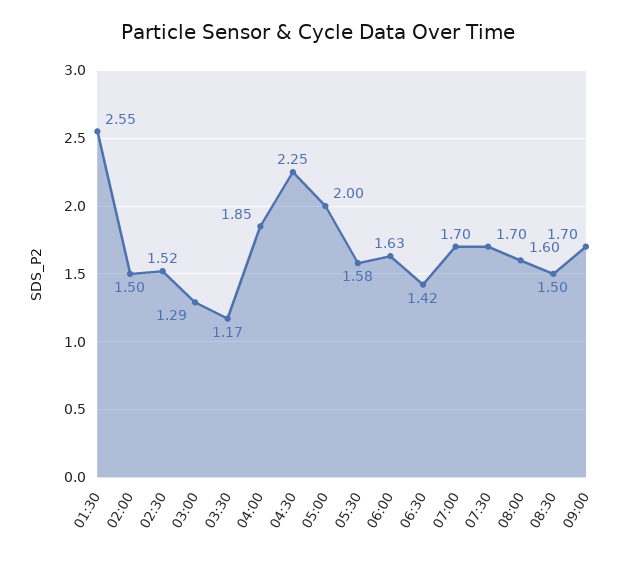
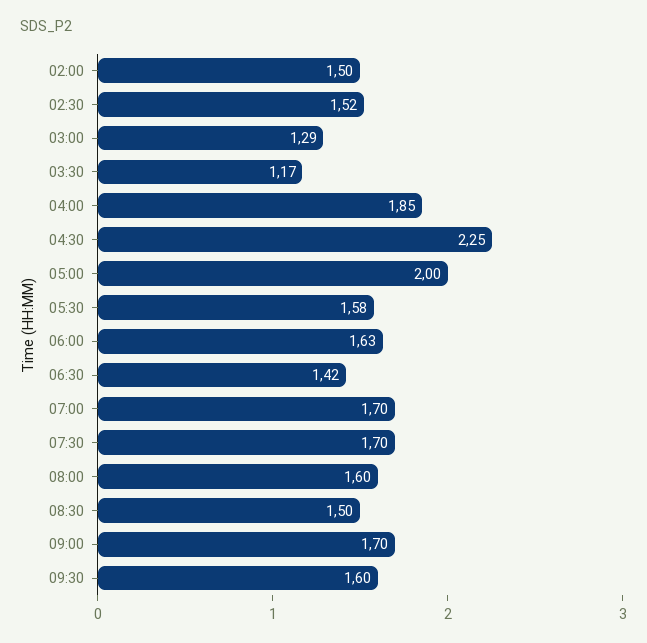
01:30: 2.55 -> none
09:30: none -> 1.6

